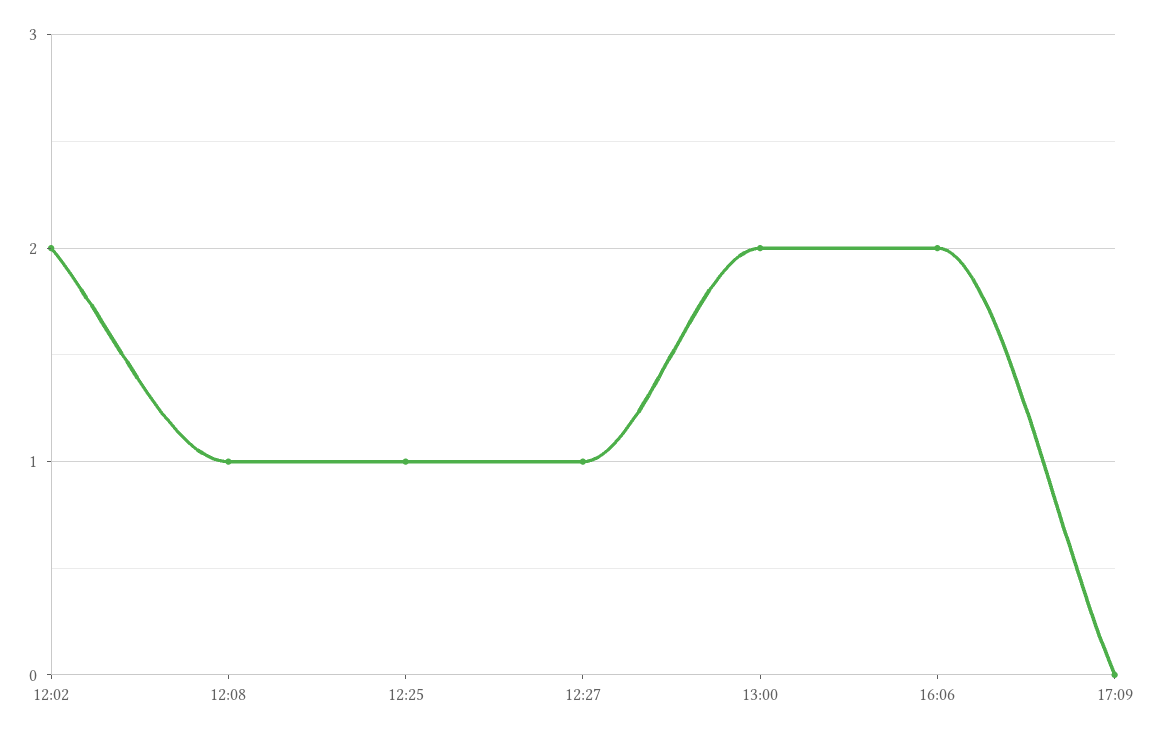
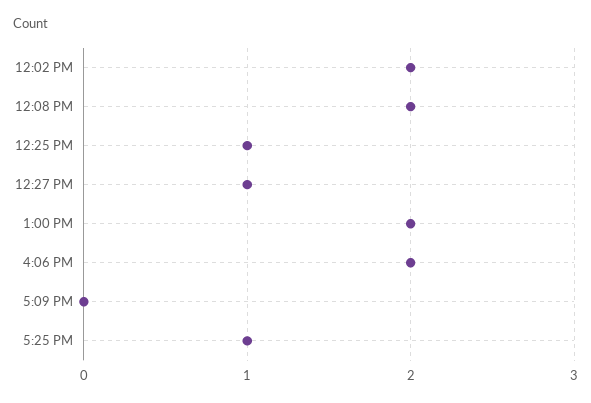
12:08: 1 -> 2
5:25 PM: none -> 1

